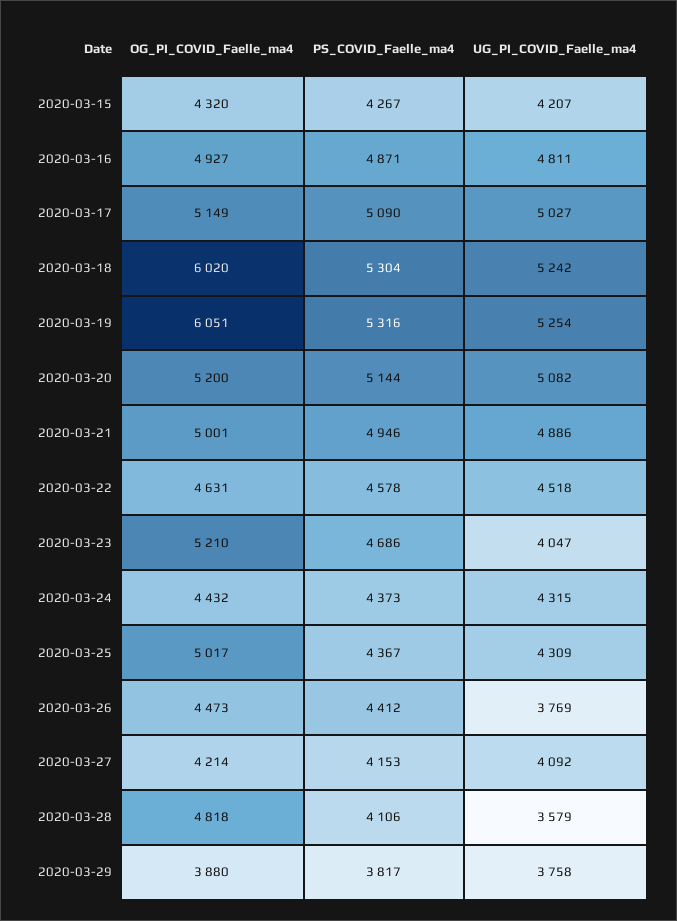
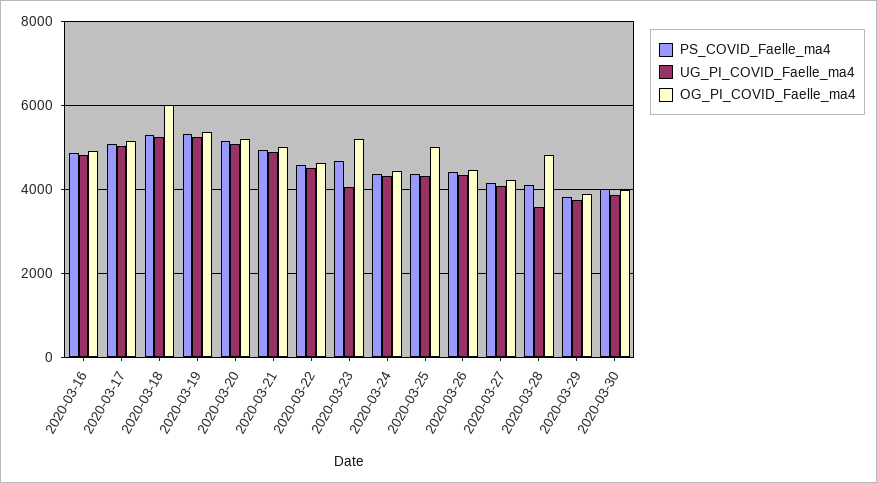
OG_PI_COVID_Faelle_ma4, 2020-03-15: 4320 -> none
PS_COVID_Faelle_ma4, 2020-03-15: 4267 -> none
UG_PI_COVID_Faelle_ma4, 2020-03-15: 4207 -> none
OG_PI_COVID_Faelle_ma4, 2020-03-19: 6051 -> 5400
UG_PI_COVID_Faelle_ma4, 2020-03-26: 3769 -> 4400
PS_COVID_Faelle_ma4, 2020-03-30: none -> 4000
UG_PI_COVID_Faelle_ma4, 2020-03-30: none -> 3800
OG_PI_COVID_Faelle_ma4, 2020-03-30: none -> 4000

